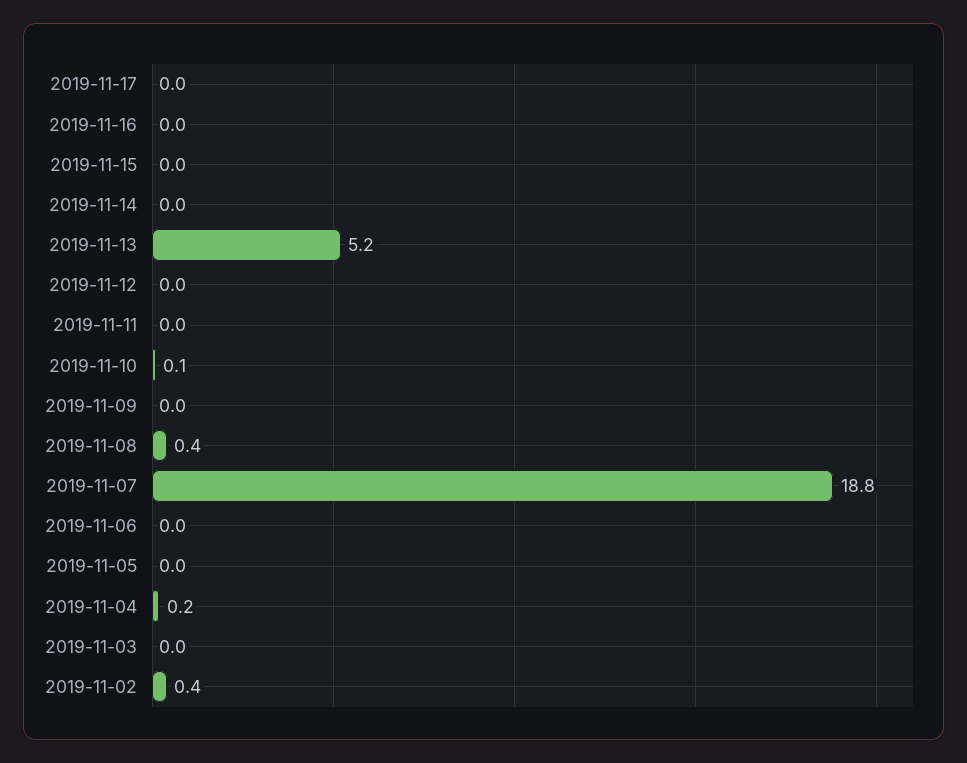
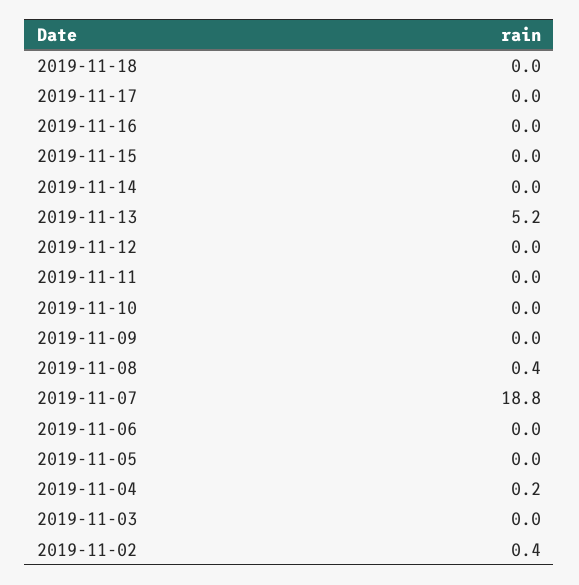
2019-11-10: 0.1 -> 0
2019-11-18: none -> 0

